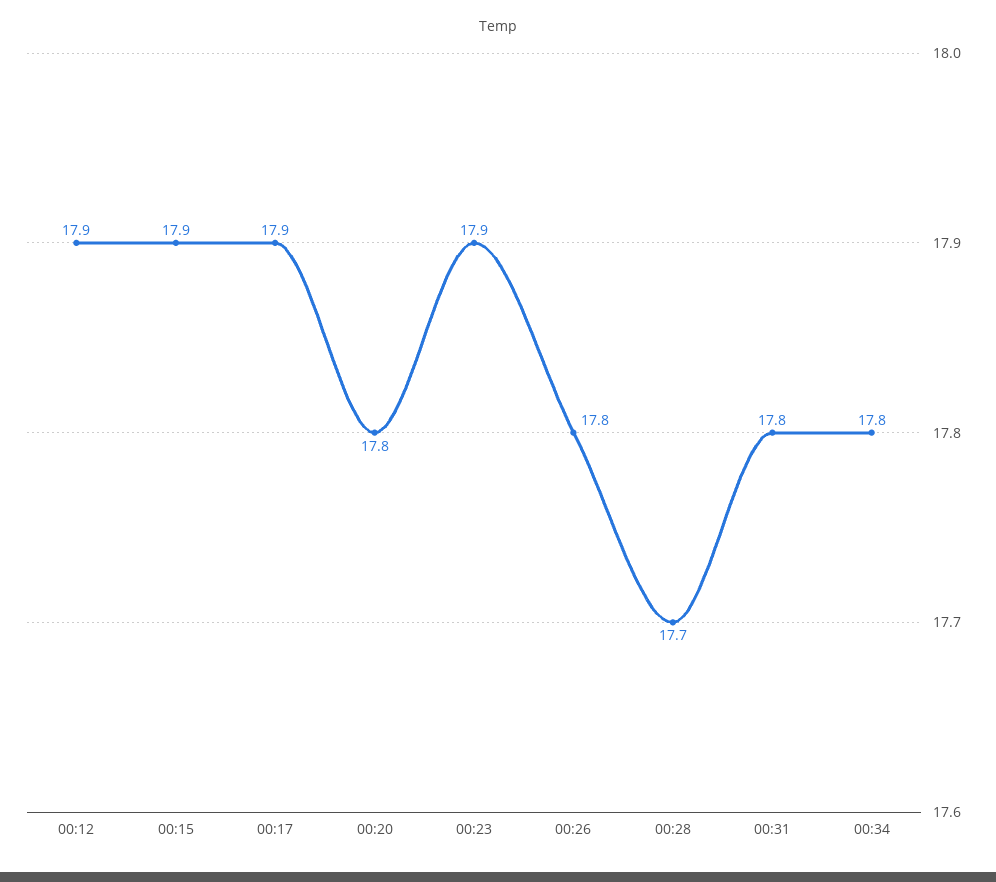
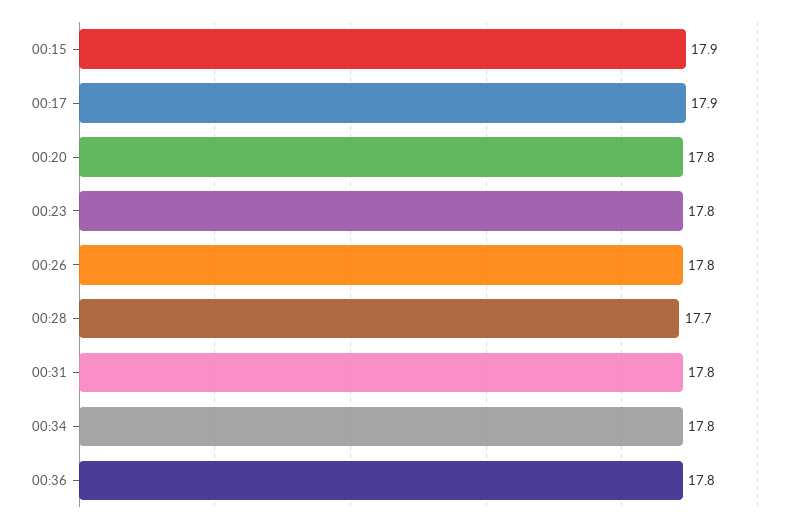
00:12: 17.9 -> none
00:23: 17.9 -> 17.8
00:36: none -> 17.8

